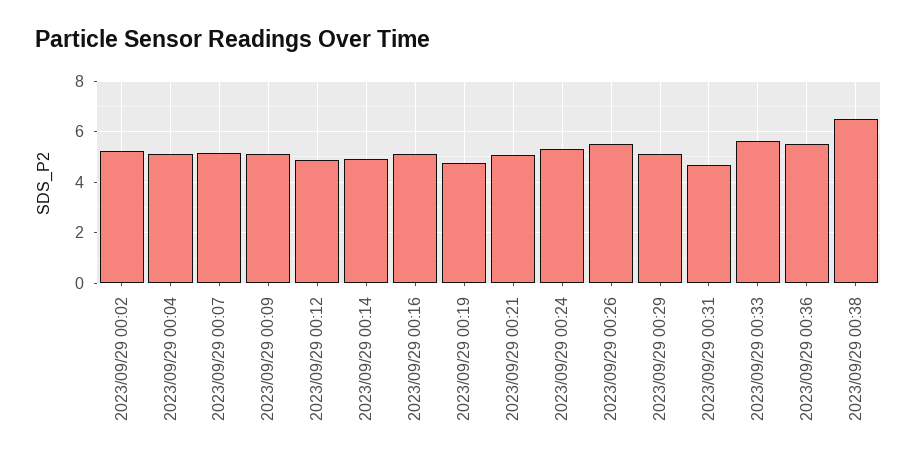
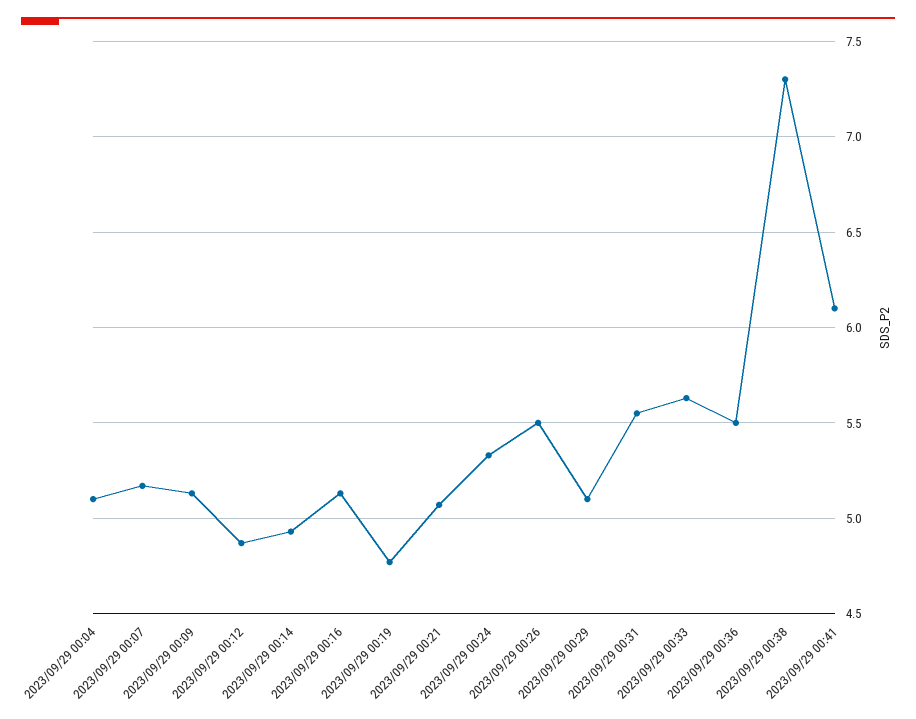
2023/09/29 00:02: 5.25 -> none
2023/09/29 00:31: 4.75 -> 5.55
2023/09/29 00:38: 6.5 -> 7.3
2023/09/29 00:41: none -> 6.1

